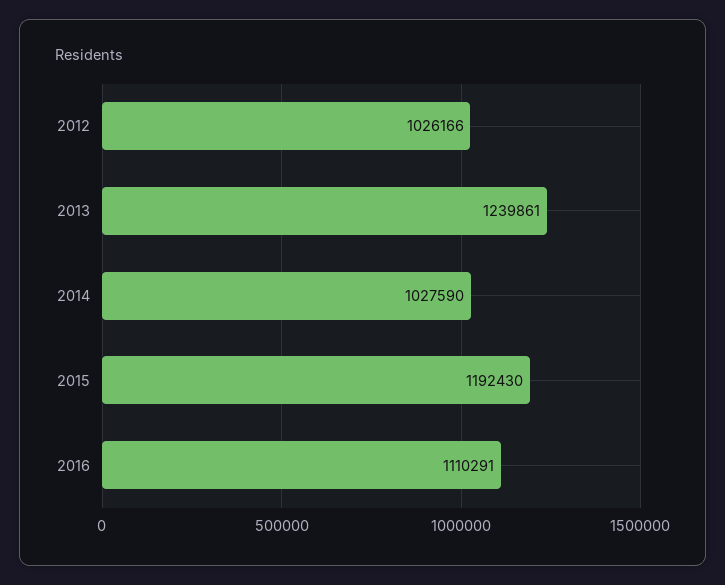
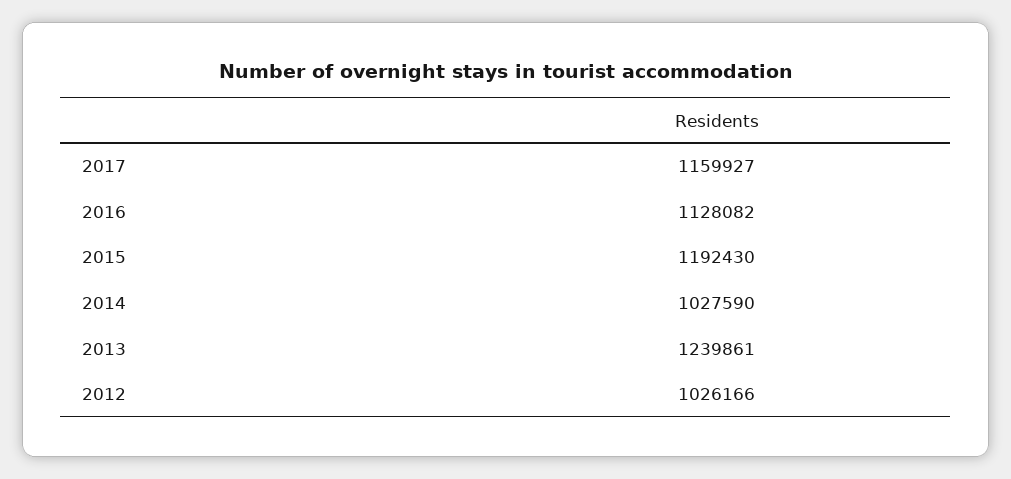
2016: 1110291 -> 1128082
2017: none -> 1159927

